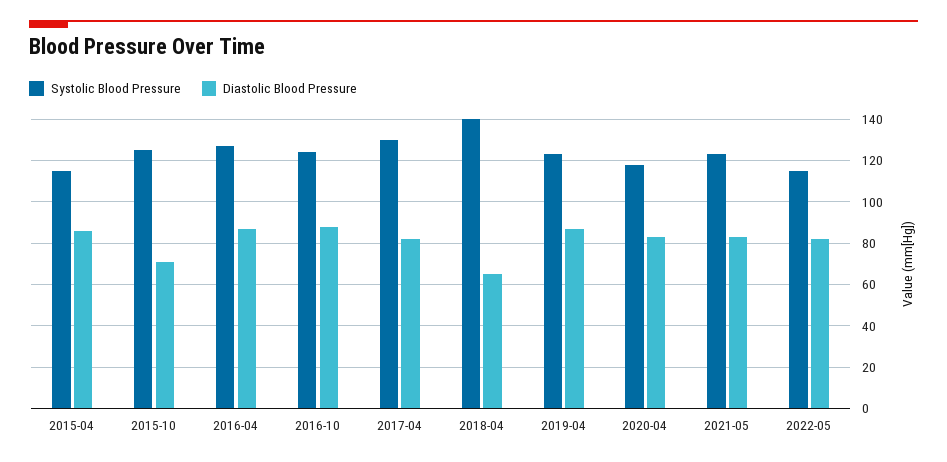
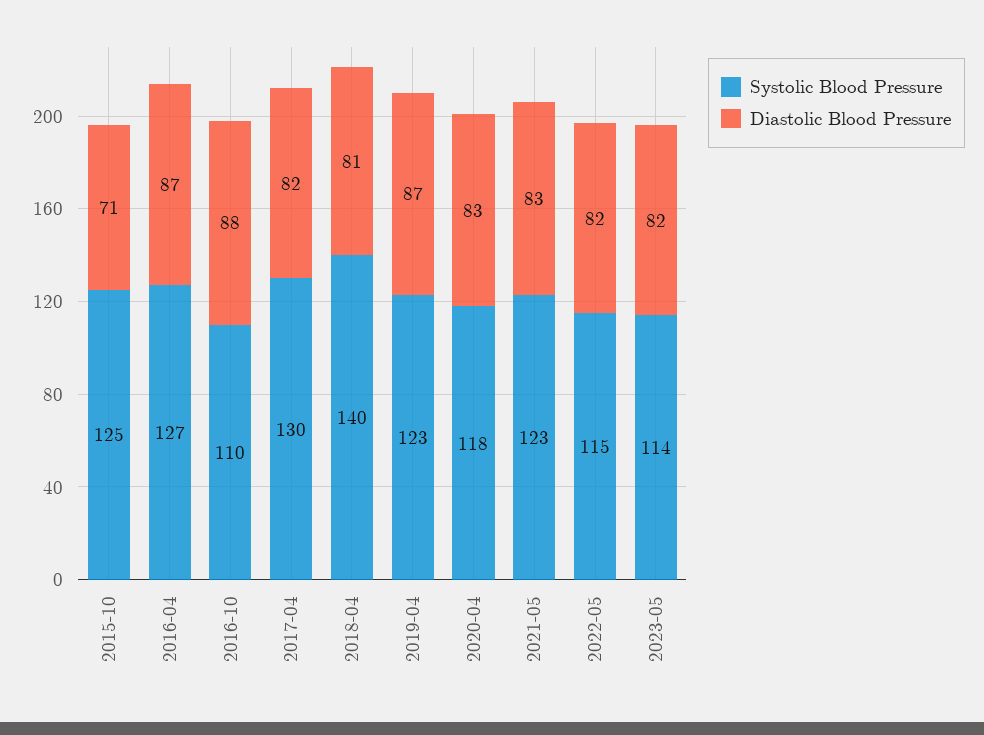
Systolic Blood Pressure, 2015-04: 115 -> none
Diastolic Blood Pressure, 2015-04: 85 -> none
Systolic Blood Pressure, 2016-10: 125 -> 110
Diastolic Blood Pressure, 2018-04: 65 -> 81
Systolic Blood Pressure, 2023-05: none -> 114
Diastolic Blood Pressure, 2023-05: none -> 82

